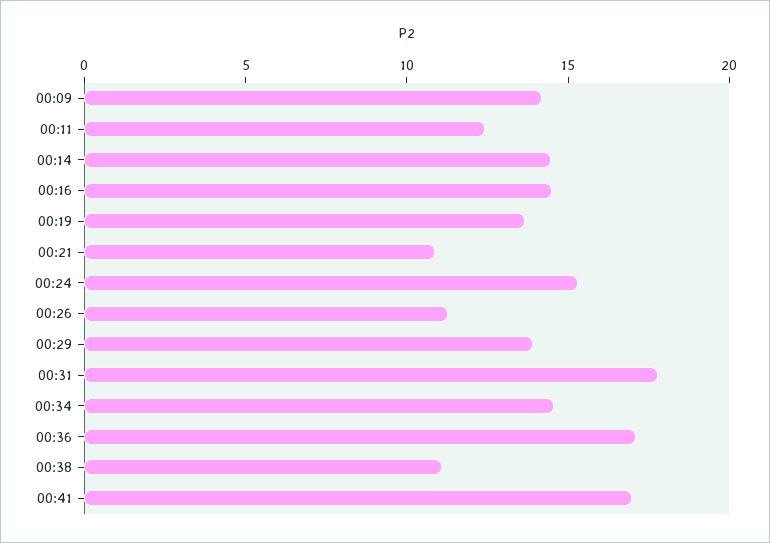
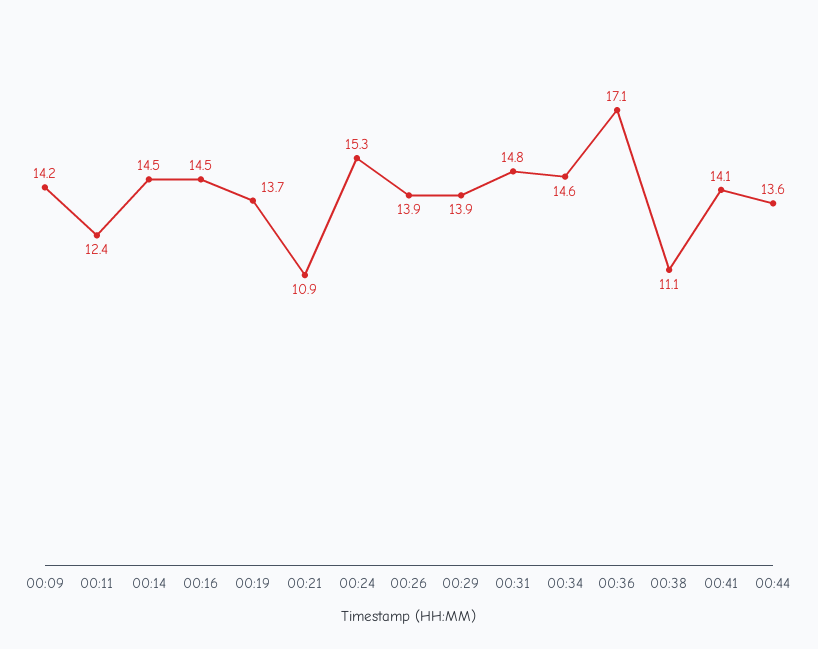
00:26: 11 -> 13.9
00:31: 18 -> 14.8
00:41: 17 -> 14.1
00:44: none -> 13.6

